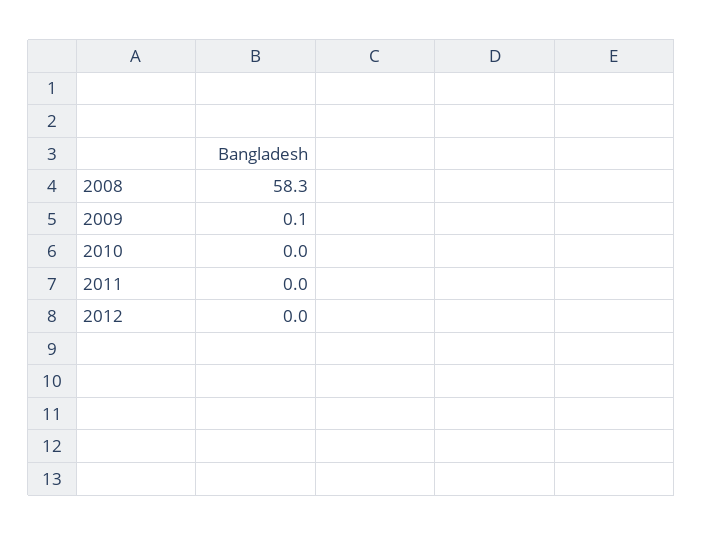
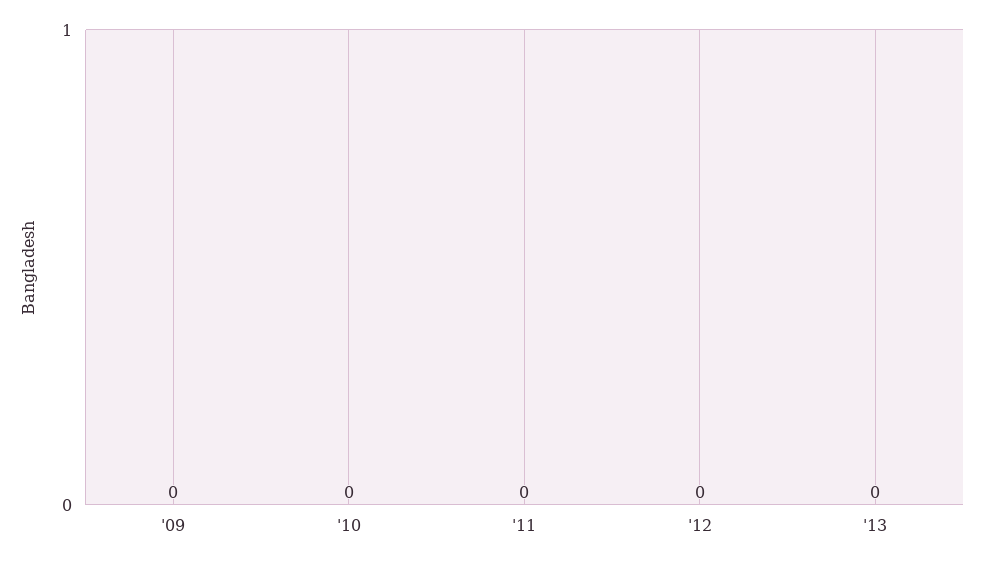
2008: 58.3 -> none
2009: 0.1 -> 0
'13: none -> 0

